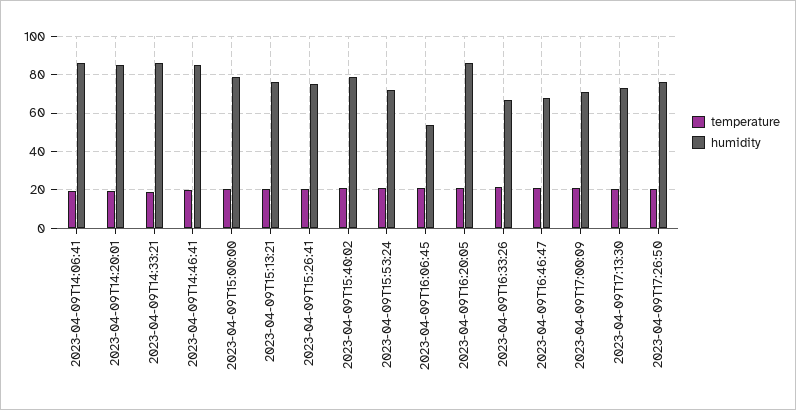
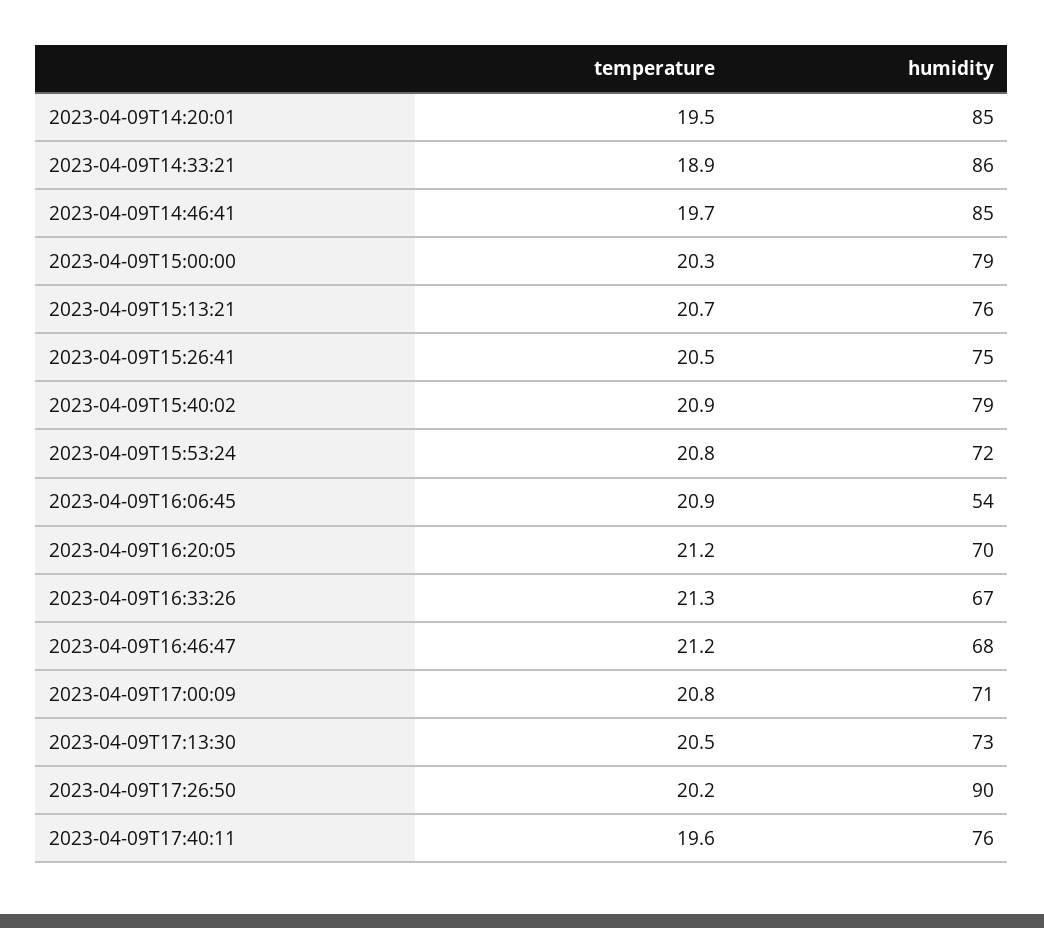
temperature, 2023-04-09T14:06:41: 20 -> none
humidity, 2023-04-09T14:06:41: 85 -> none
humidity, 2023-04-09T16:20:05: 85 -> 70
humidity, 2023-04-09T17:26:50: 75 -> 90
temperature, 2023-04-09T17:40:11: none -> 19.6
humidity, 2023-04-09T17:40:11: none -> 76

